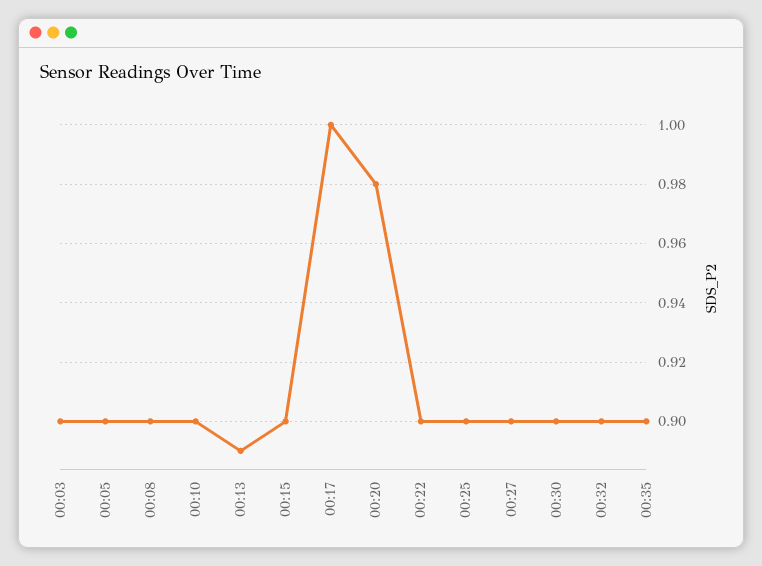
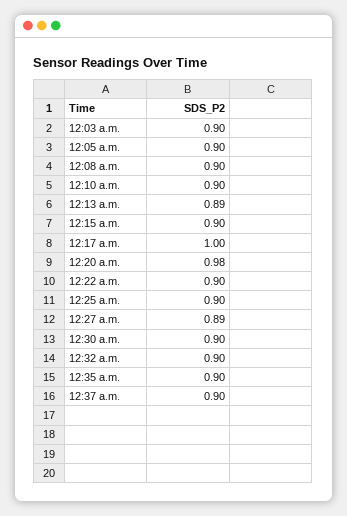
00:27: 0.9 -> 0.89
12:37 a.m.: none -> 0.9

